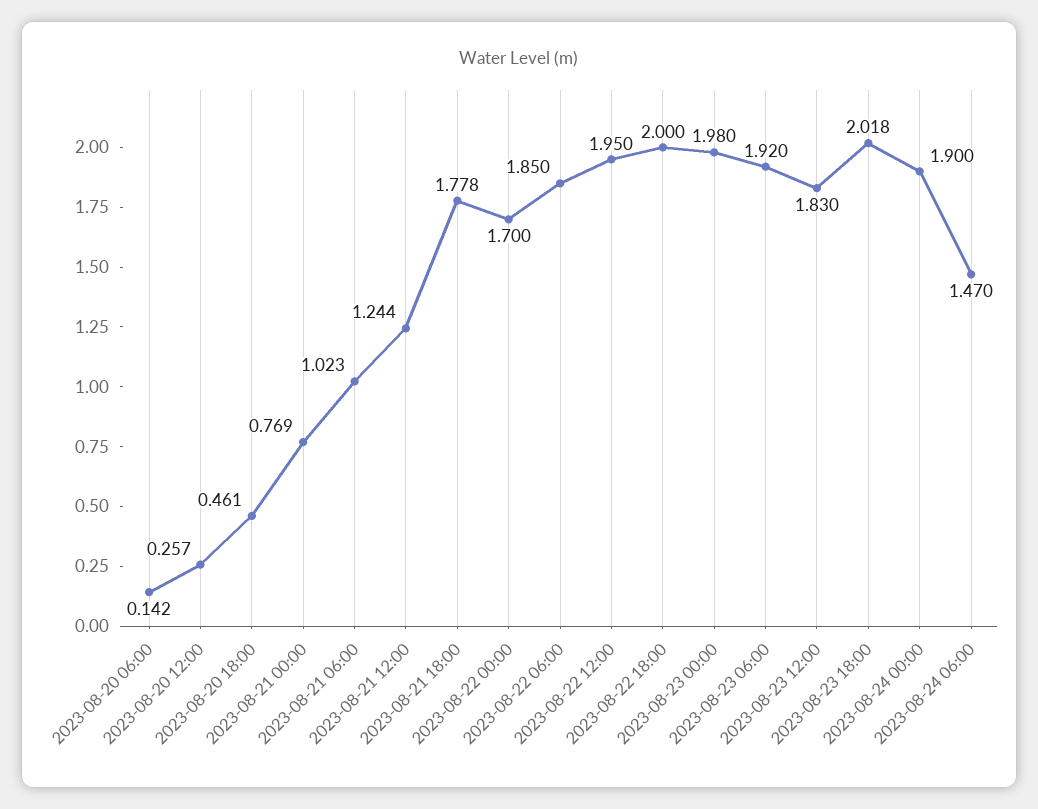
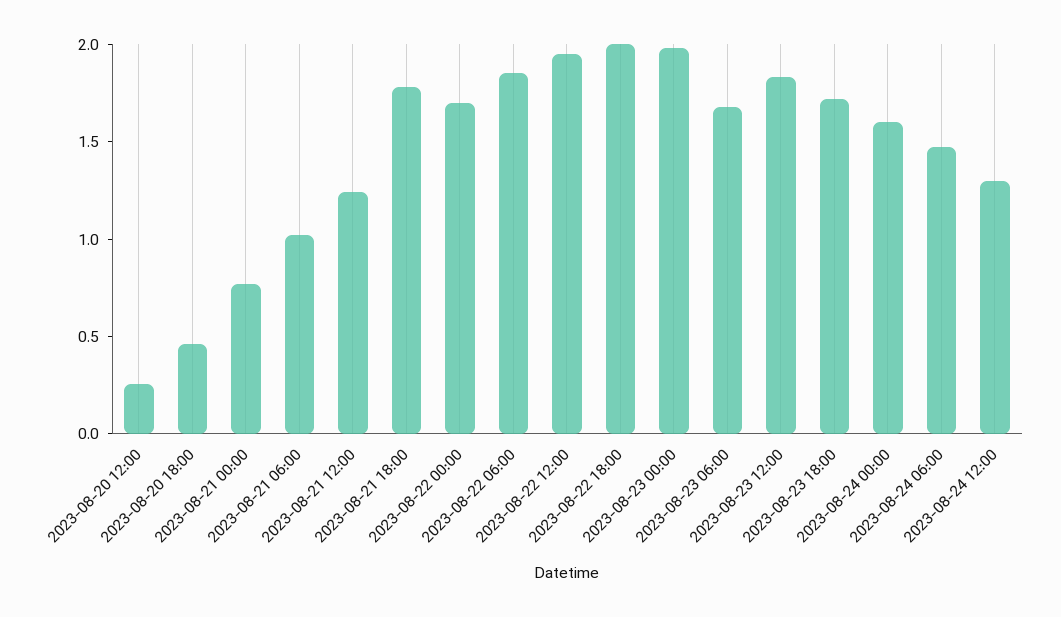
2023-08-20 06:00: 0.142 -> none
2023-08-23 06:00: 1.92 -> 1.7
2023-08-23 18:00: 2.018 -> 1.7
2023-08-24 00:00: 1.9 -> 1.6
2023-08-24 12:00: none -> 1.3

